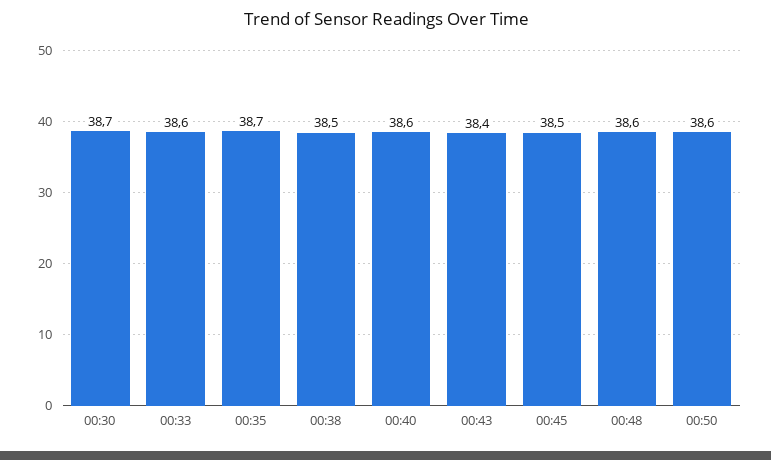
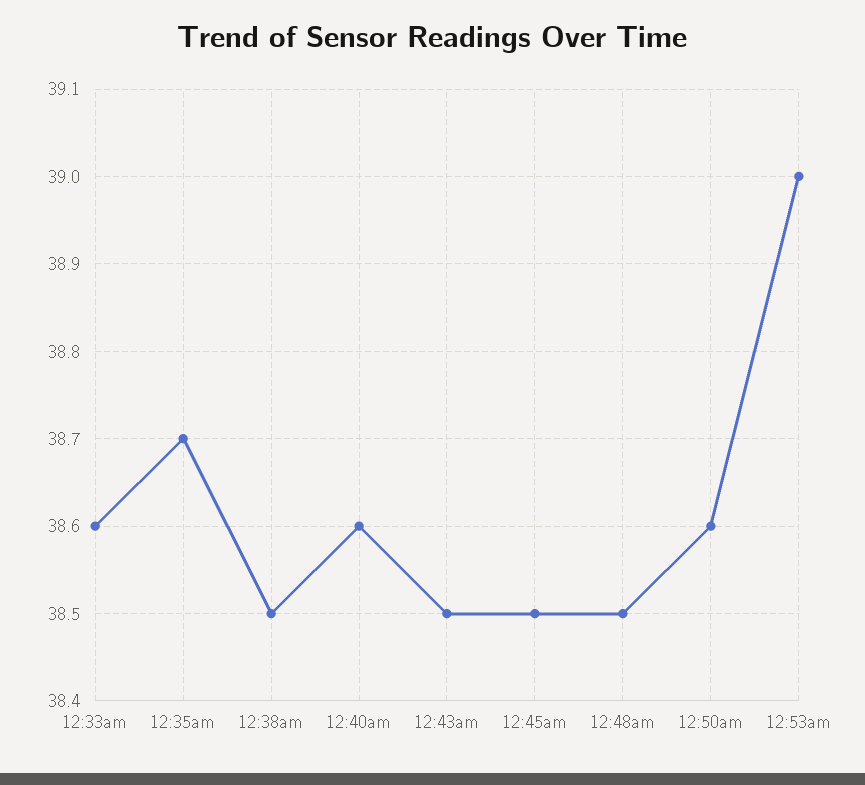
00:30: 38.7 -> none
00:43: 38.4 -> 38.5
00:48: 38.6 -> 38.5
12:53am: none -> 39

